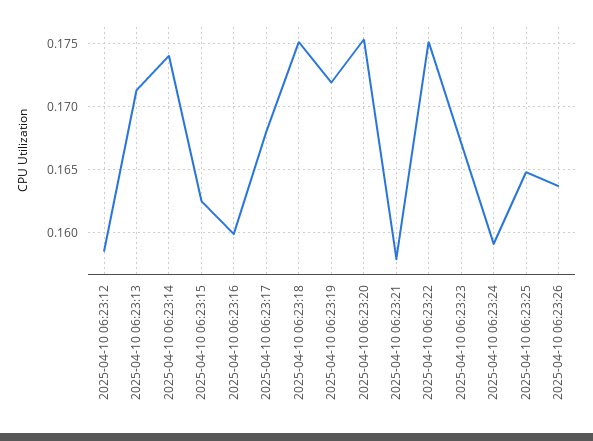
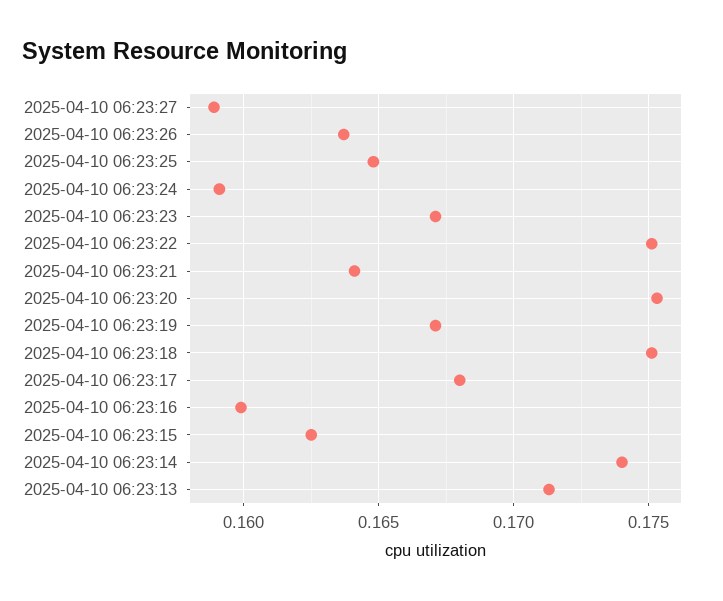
2025-04-10 06:23:12: 0.1585 -> none
2025-04-10 06:23:19: 0.172 -> 0.167
2025-04-10 06:23:21: 0.158 -> 0.164
2025-04-10 06:23:27: none -> 0.159

